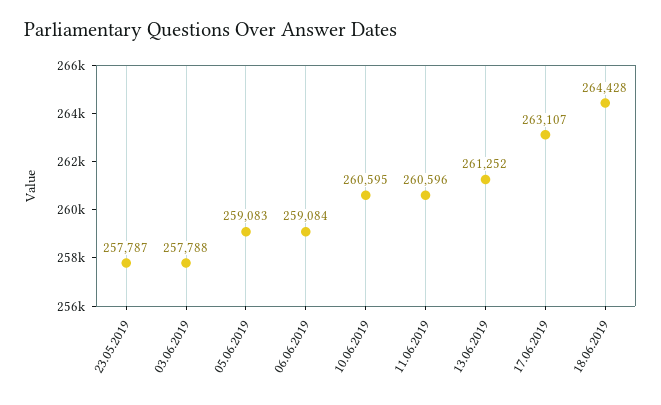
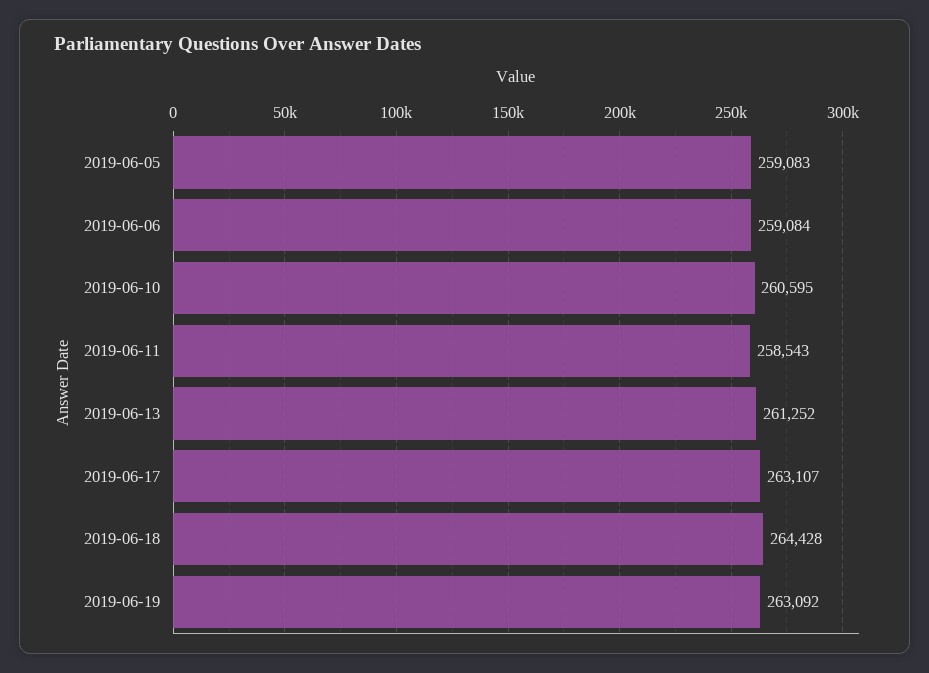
23.05.2019: 257787 -> none
03.06.2019: 257788 -> none
11.06.2019: 260596 -> 258543
2019-06-19: none -> 263092

